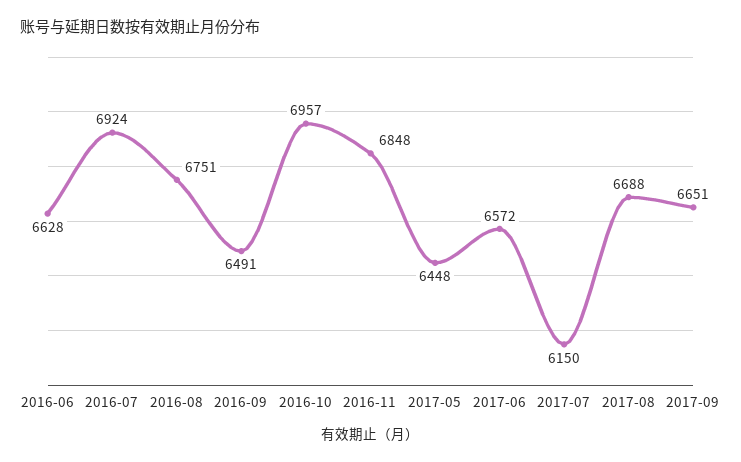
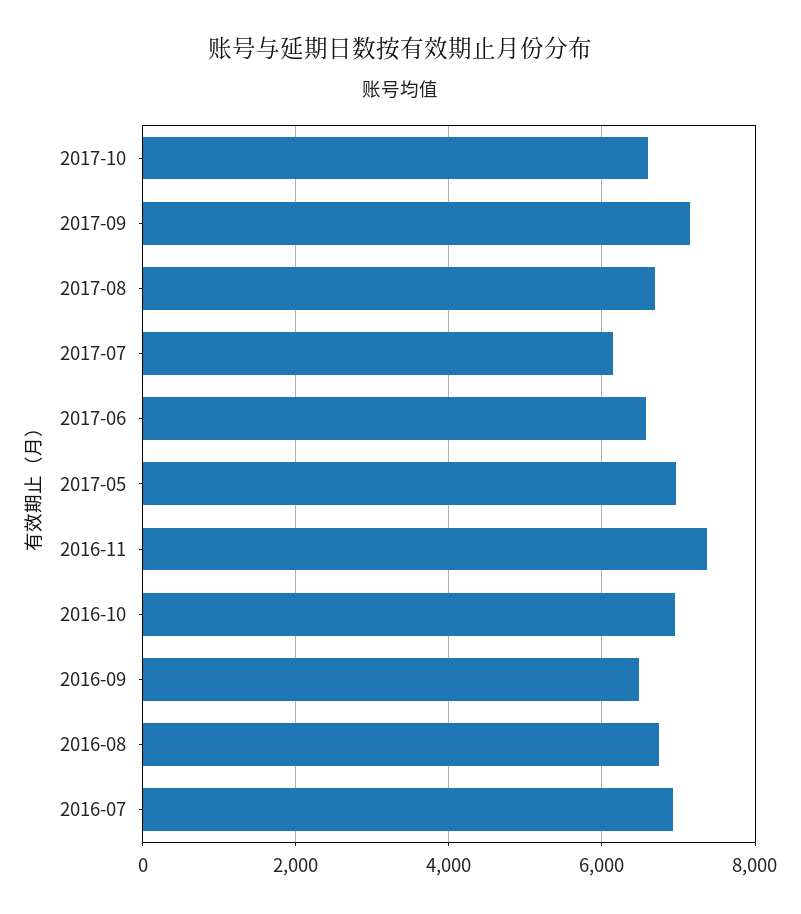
2016-06: 6628 -> none
2016-11: 6848 -> 7400
2017-05: 6448 -> 7000
2017-09: 6651 -> 7200
2017-10: none -> 6600

